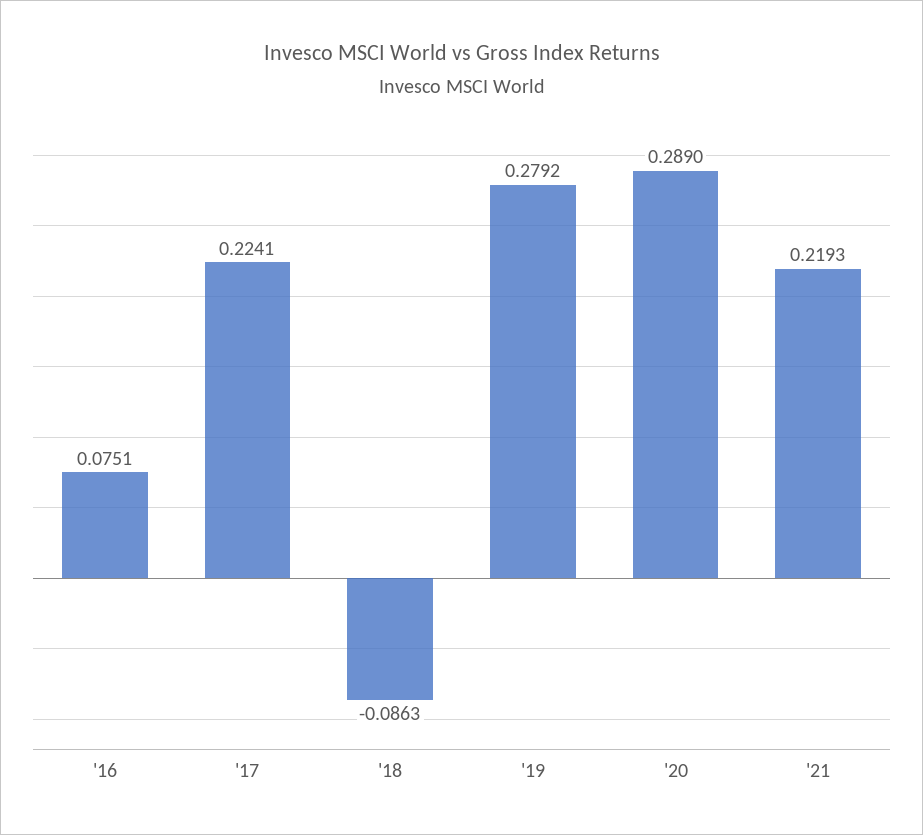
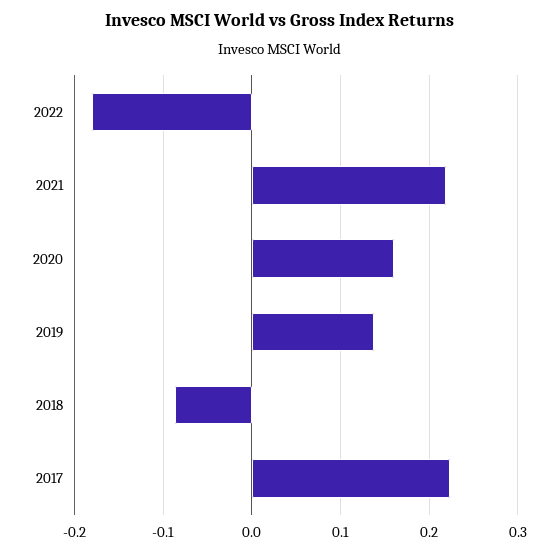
'16: 0.0751 -> none
'19: 0.2792 -> 0.14
'20: 0.289 -> 0.16
2022: none -> -0.18

